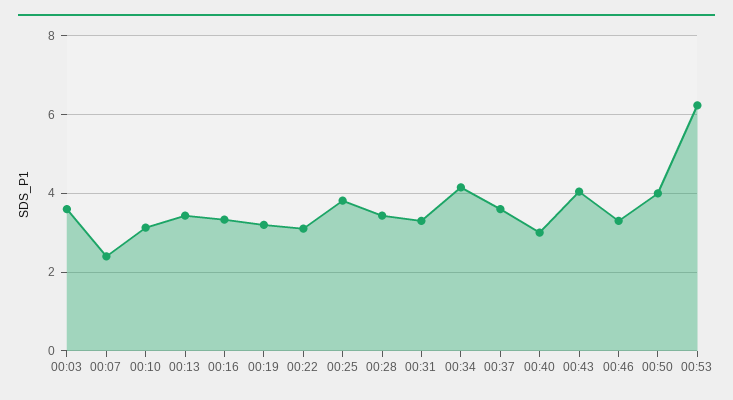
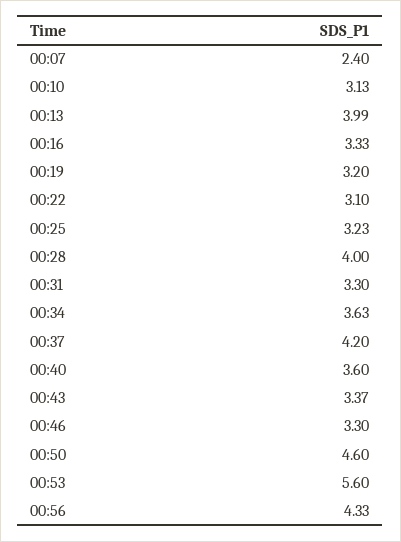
00:03: 3.6 -> none
00:13: 3.4 -> 3.99
00:25: 3.8 -> 3.23
00:28: 3.4 -> 4
00:34: 4.2 -> 3.63
00:37: 3.6 -> 4.2
00:40: 3 -> 3.6
00:43: 4 -> 3.37
00:50: 4 -> 4.6
00:53: 6.2 -> 5.6
00:56: none -> 4.33

